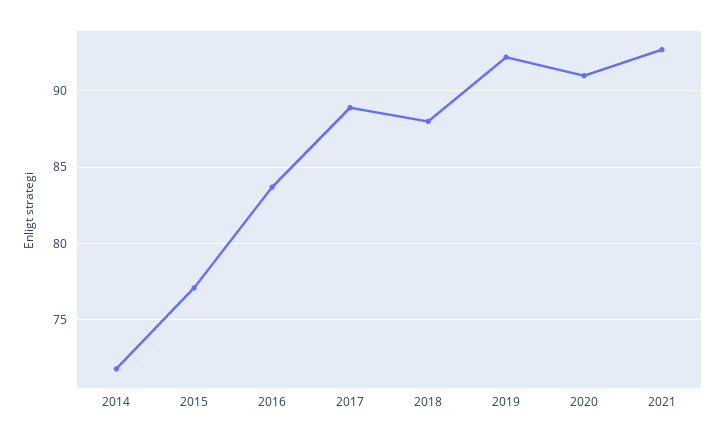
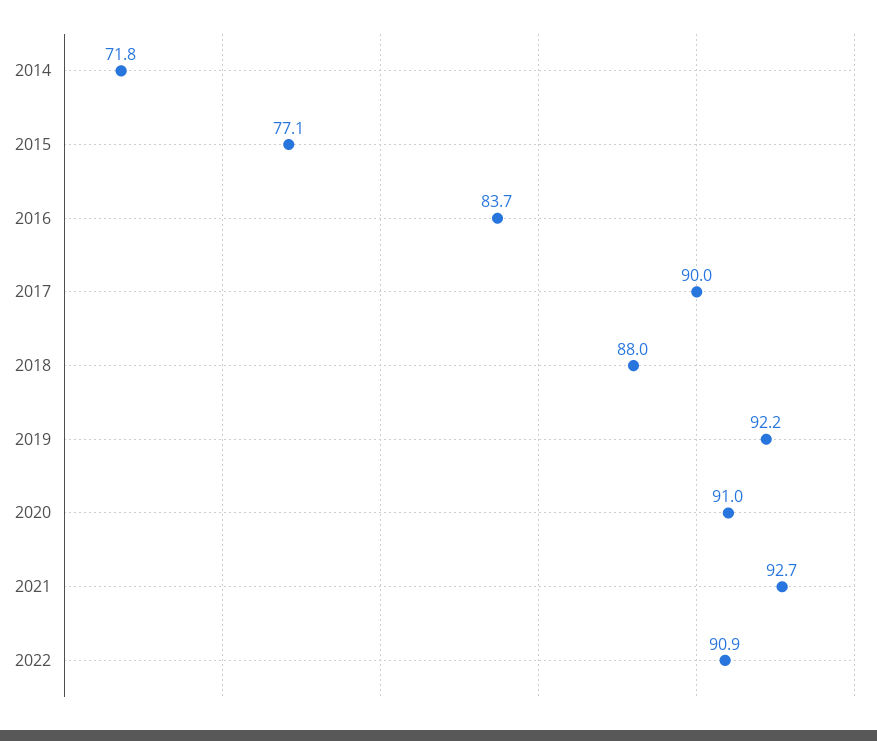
2017: 89 -> 90
2022: none -> 90.9

